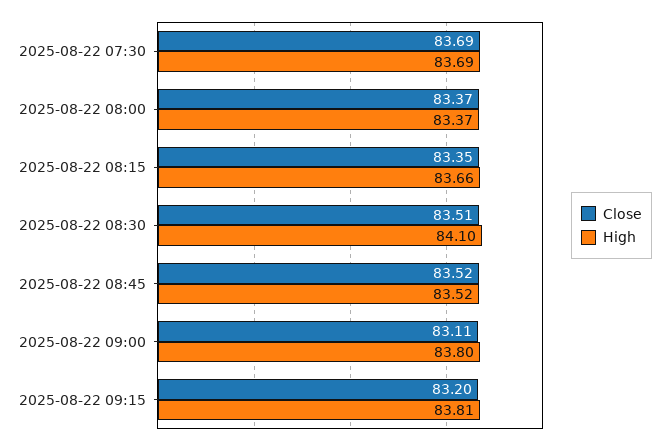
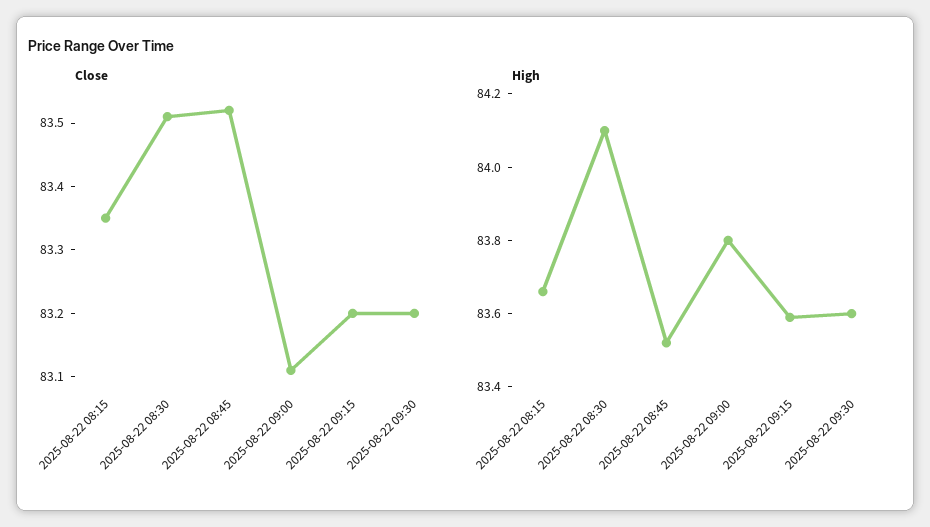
Close, 2025-08-22 07:30: 83.69 -> none
High, 2025-08-22 07:30: 83.69 -> none
Close, 2025-08-22 08:00: 83.37 -> none
High, 2025-08-22 08:00: 83.37 -> none
High, 2025-08-22 09:15: 83.81 -> 83.6
Close, 2025-08-22 09:30: none -> 83.2
High, 2025-08-22 09:30: none -> 83.6

